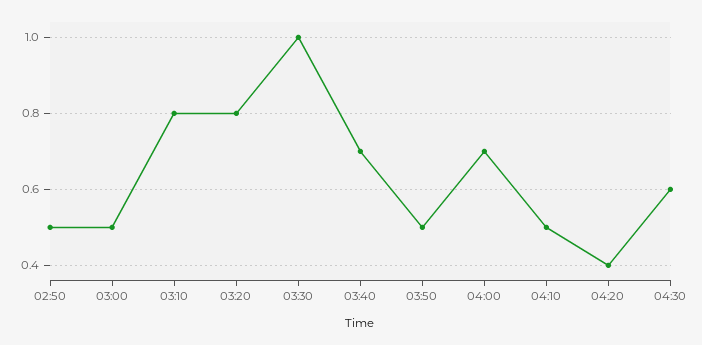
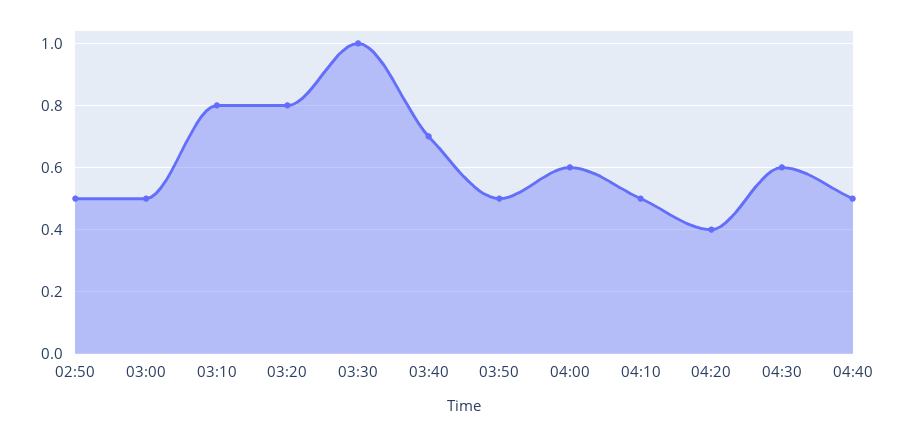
04:00: 0.7 -> 0.6
04:40: none -> 0.5

